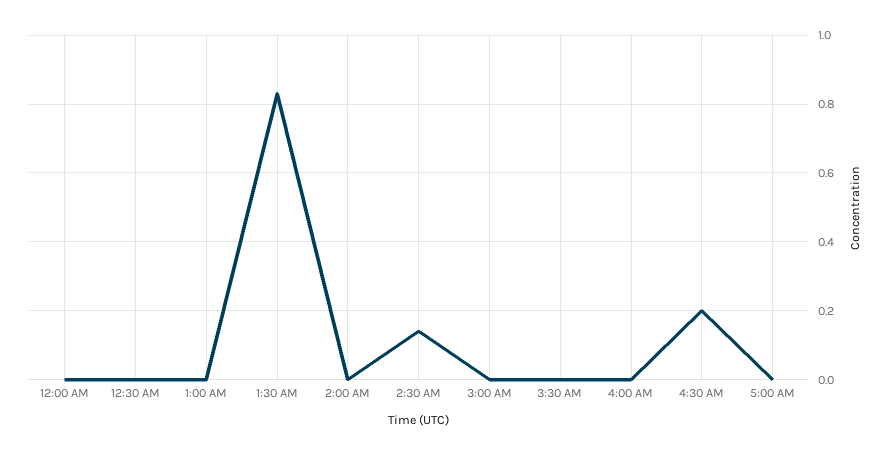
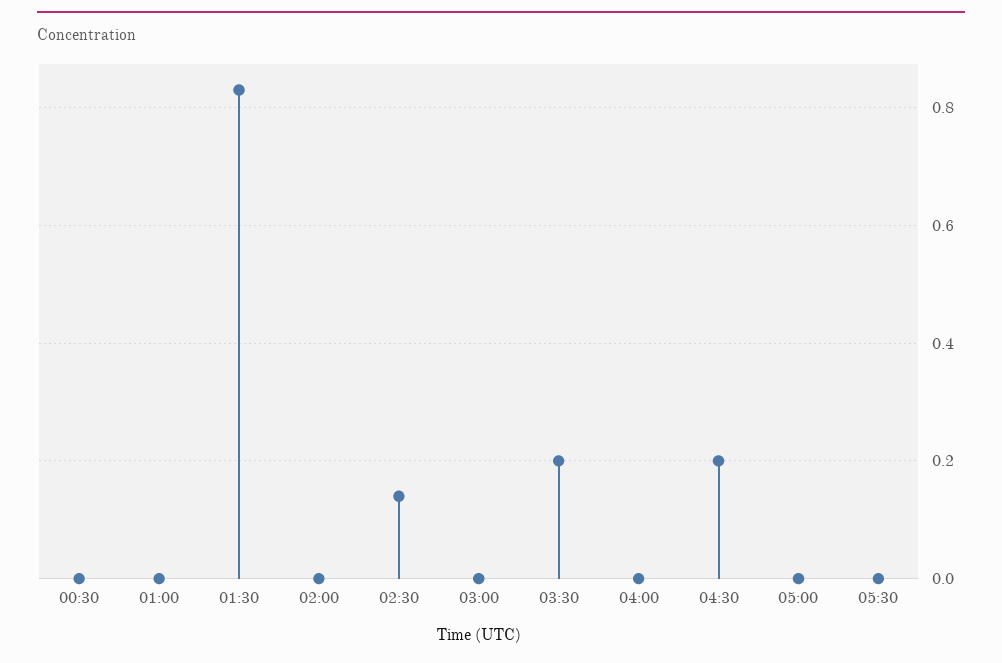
12:00 AM: 0 -> none
3:30 AM: 0 -> 0.2
05:30: none -> 0

